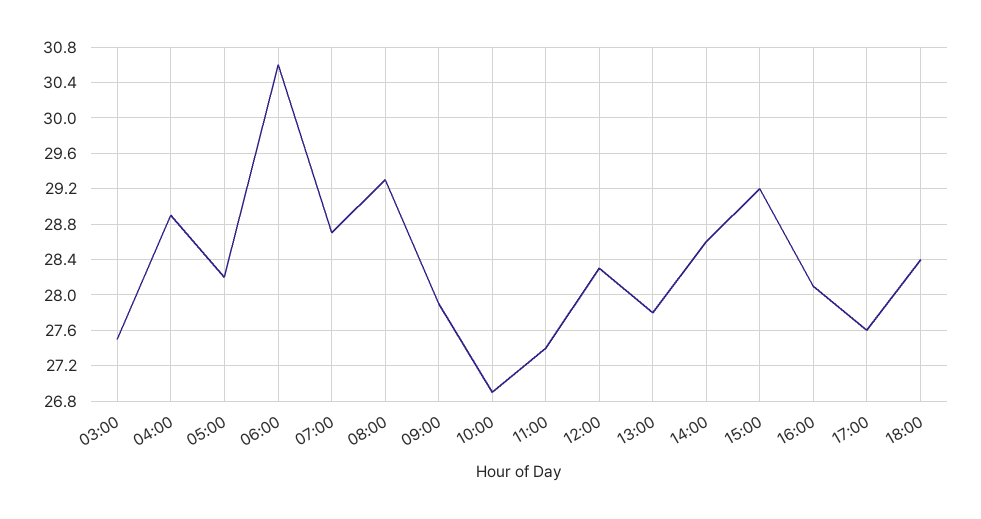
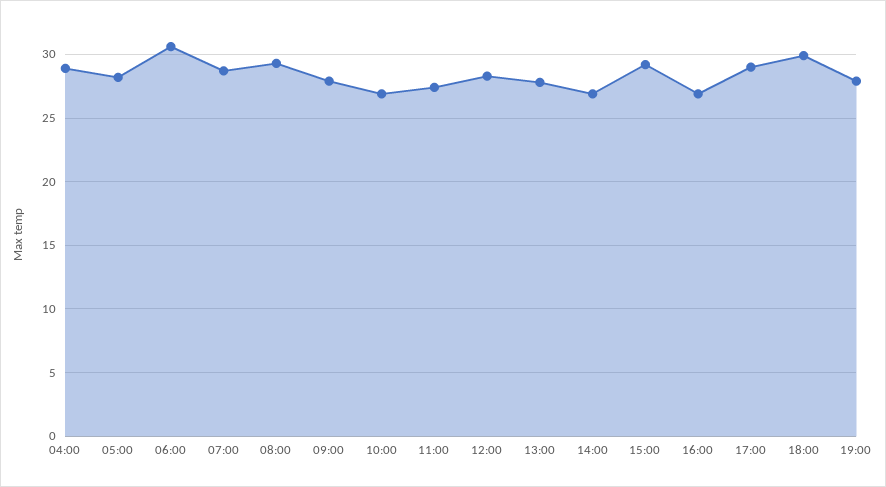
03:00: 27.5 -> none
14:00: 28.6 -> 27
16:00: 28.1 -> 27
17:00: 27.6 -> 29
18:00: 28.4 -> 30
19:00: none -> 28

